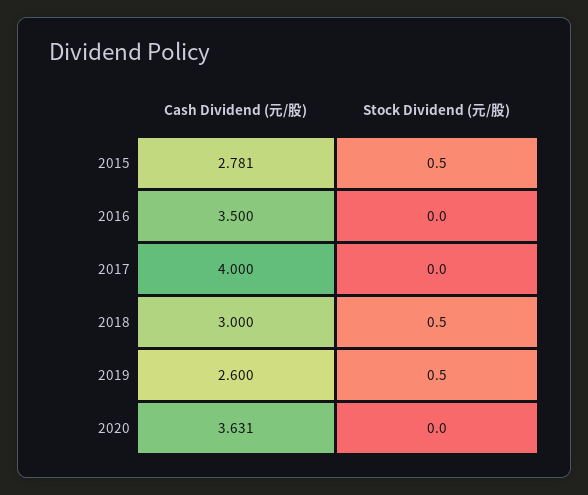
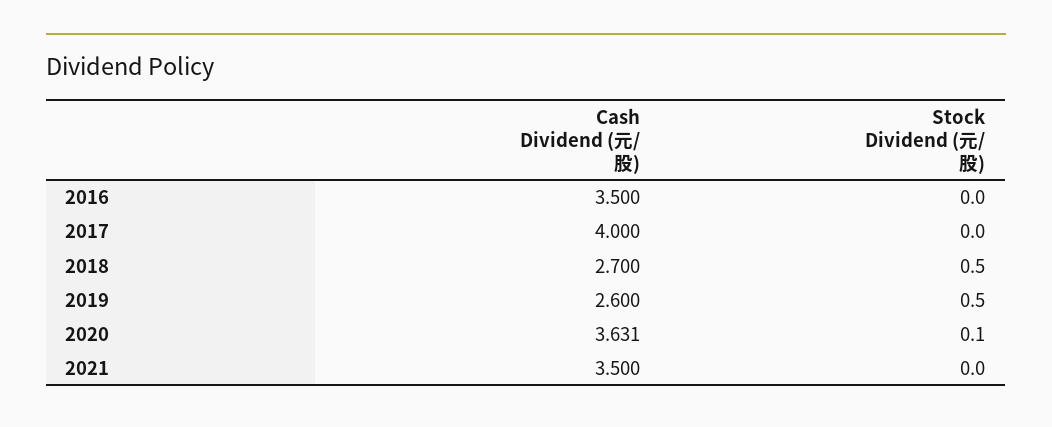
Cash Dividend (元/股), 2015: 2.781 -> none
Stock Dividend (元/股), 2015: 0.5 -> none
Cash Dividend (元/股), 2018: 3 -> 2.7
Stock Dividend (元/股), 2020: 0 -> 0.1
Cash Dividend (元/股), 2021: none -> 3.5
Stock Dividend (元/股), 2021: none -> 0

